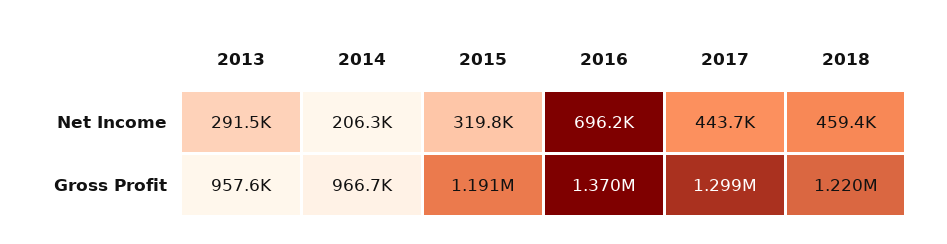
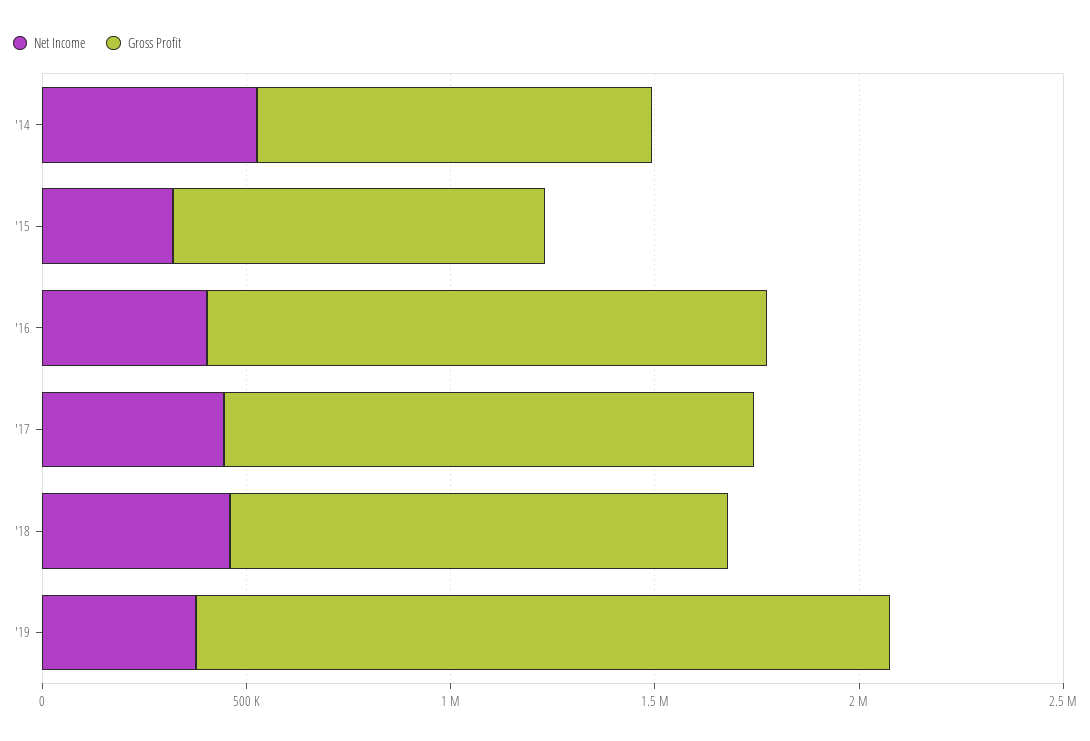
Net Income, 2013: 291500 -> none
Net Income, 2014: 206300 -> 500000
Net Income, 2016: 696200 -> 400000
Gross Profit, 2013: 957600 -> none
Gross Profit, 2015: 1191000 -> 900000
Net Income, '19: none -> 400000
Gross Profit, '19: none -> 1700000

